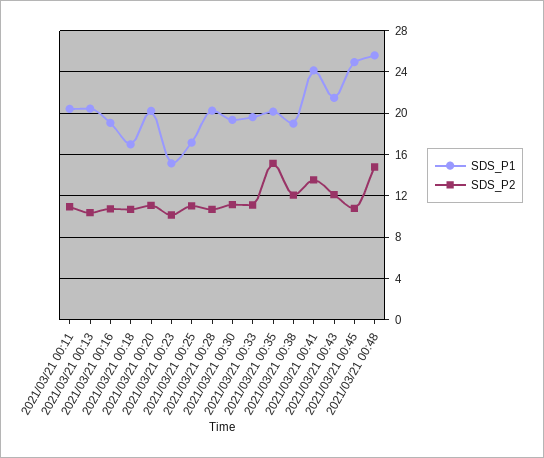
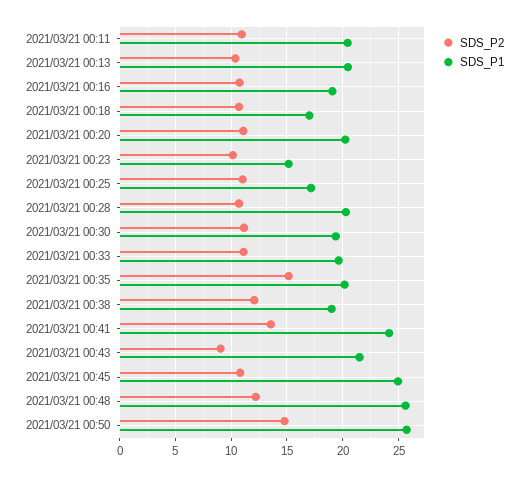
SDS_P2, 2021/03/21 00:43: 12 -> 9
SDS_P2, 2021/03/21 00:48: 15 -> 12
SDS_P2, 2021/03/21 00:50: none -> 15
SDS_P1, 2021/03/21 00:50: none -> 26

